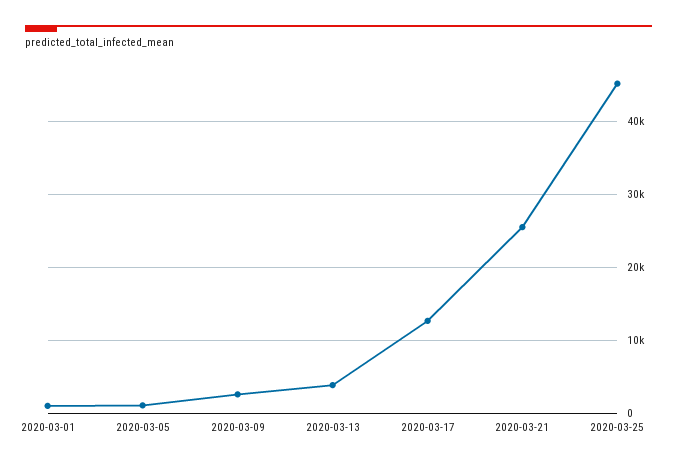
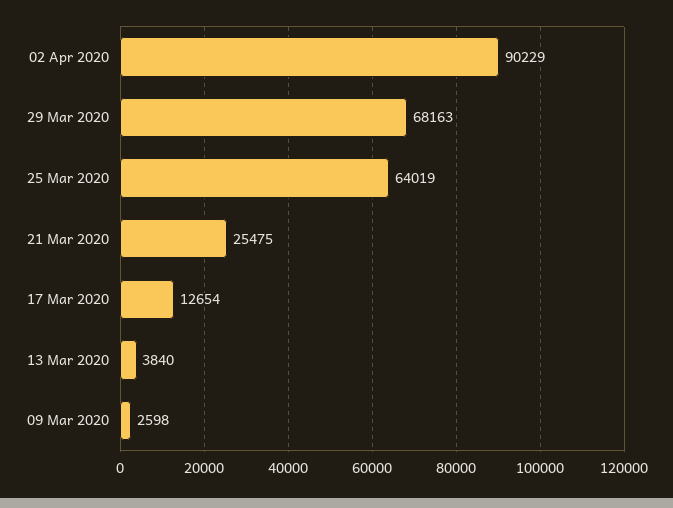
2020-03-01: 1000 -> none
2020-03-05: 1000 -> none
2020-03-25: 45000 -> 64019
02 Apr 2020: none -> 90229
29 Mar 2020: none -> 68163

